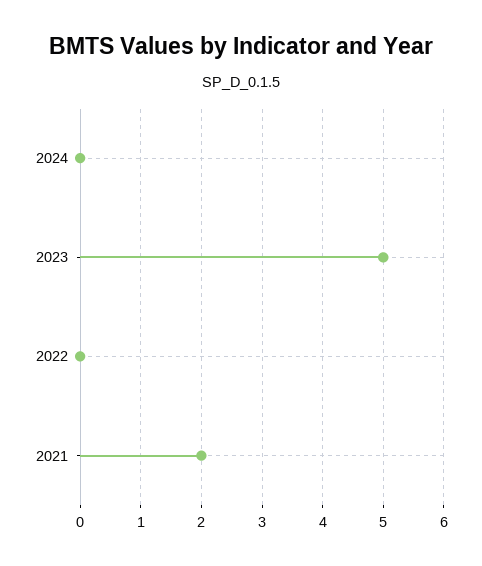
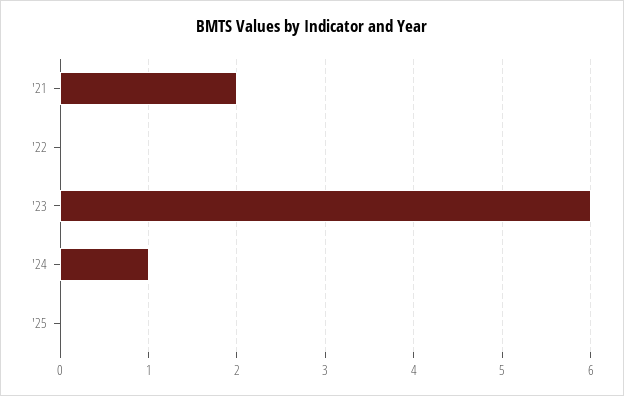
2024: 0 -> 1
2023: 5 -> 6
'25: none -> 0

